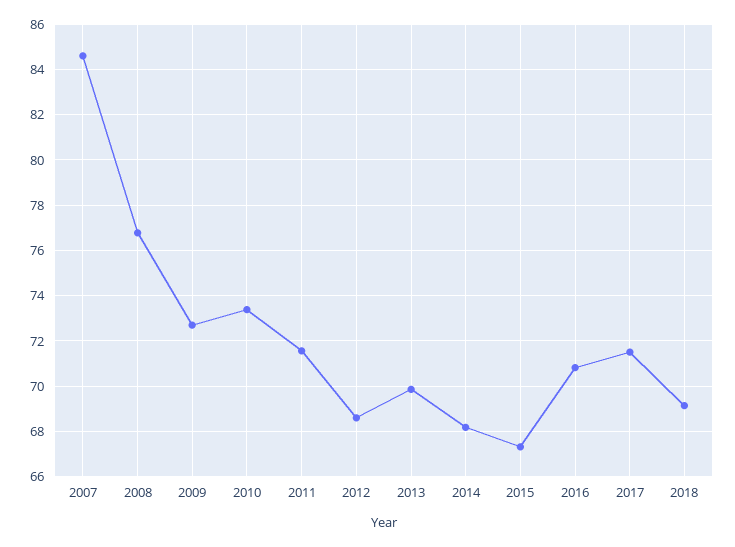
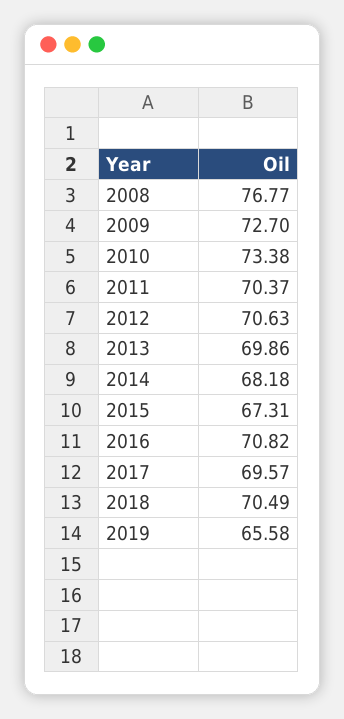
2007: 84.5 -> none
2011: 71.5 -> 70.37
2012: 68.5 -> 70.63
2017: 71.5 -> 69.57
2018: 69 -> 70.49
2019: none -> 65.58

